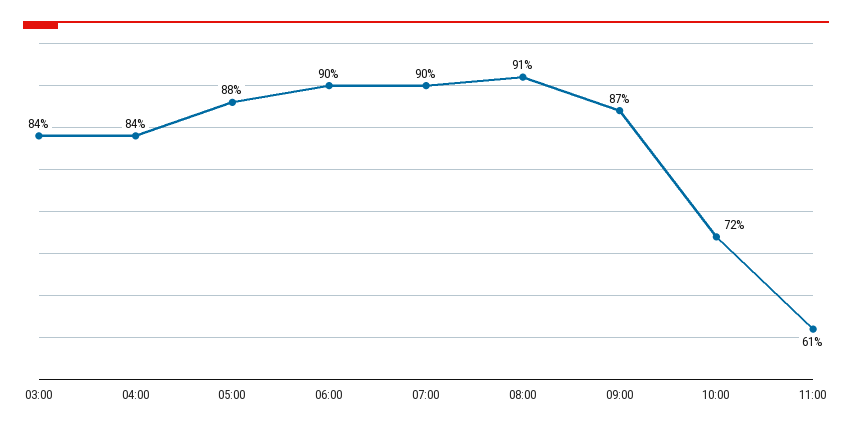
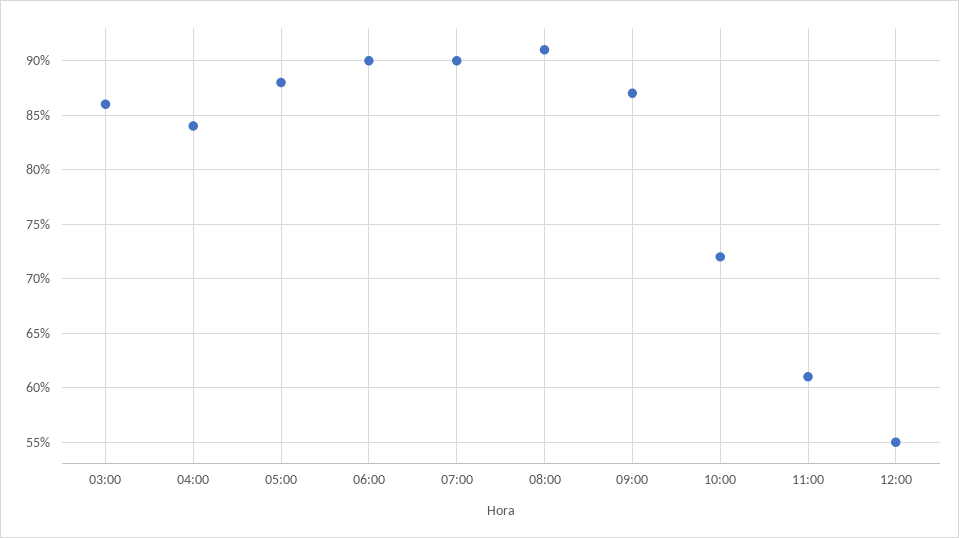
03:00: 84 -> 86
12:00: none -> 55

